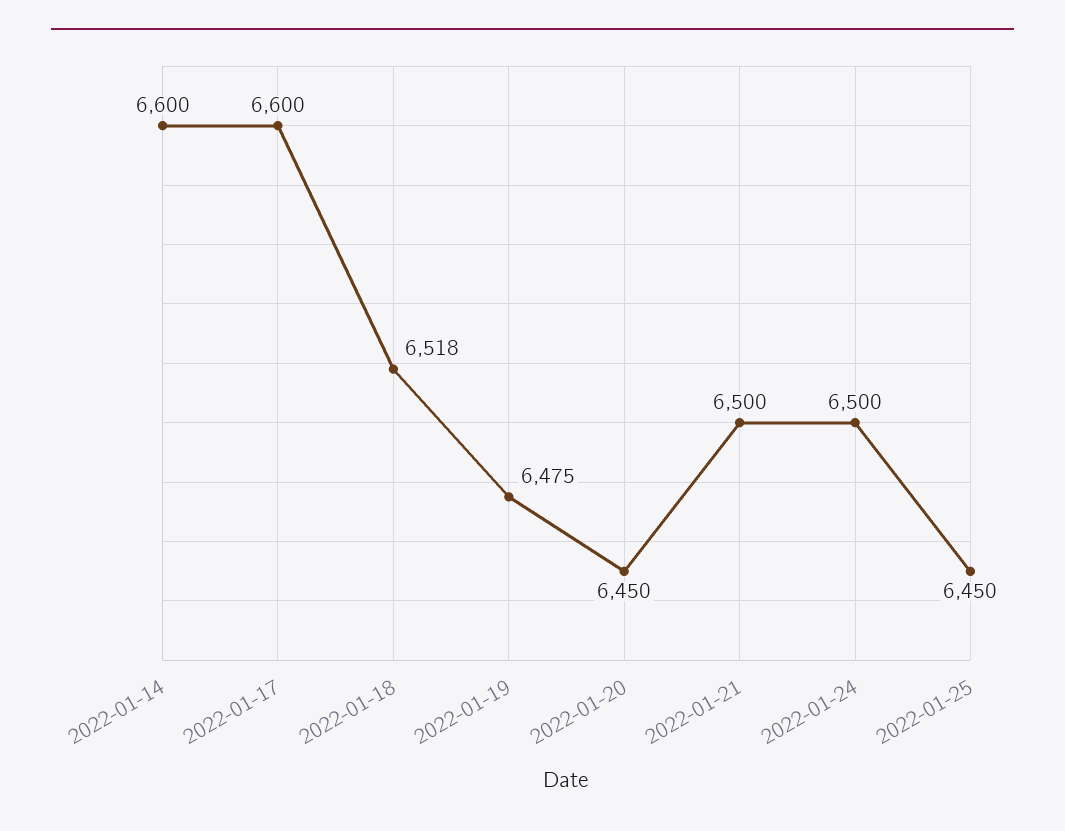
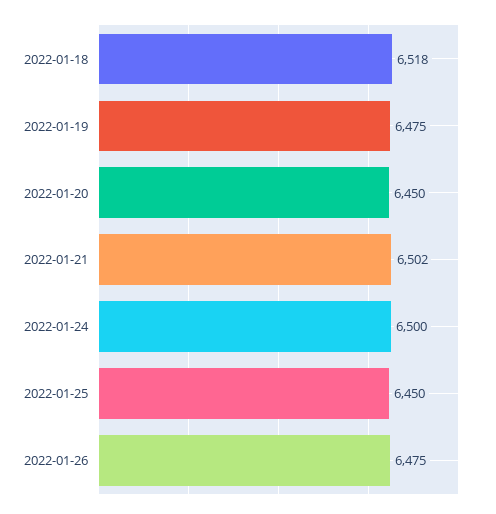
2022-01-14: 6600 -> none
2022-01-17: 6600 -> none
2022-01-21: 6500 -> 6502
2022-01-26: none -> 6475

